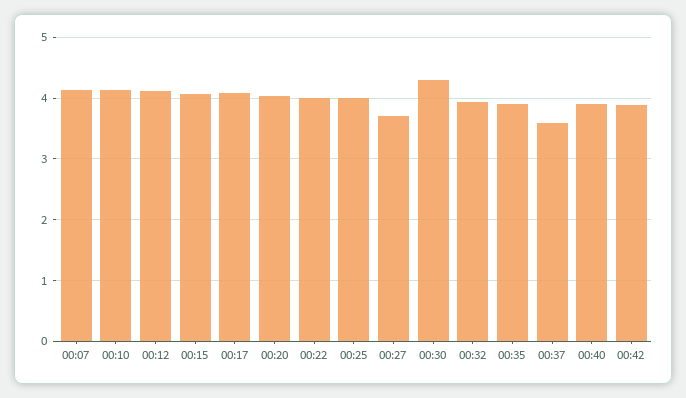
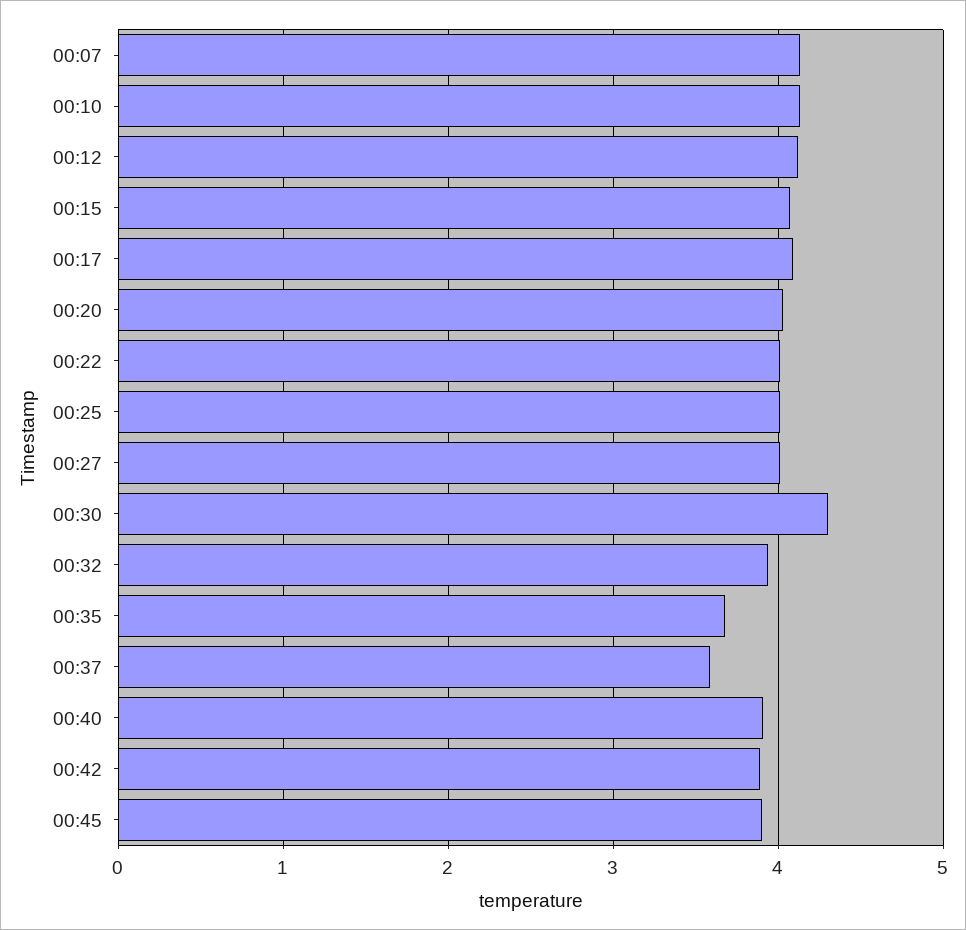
00:27: 3.7 -> 4
00:35: 3.9 -> 3.7
00:45: none -> 3.9

